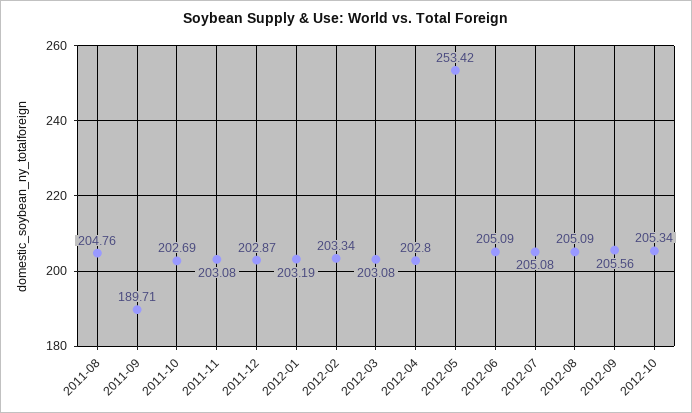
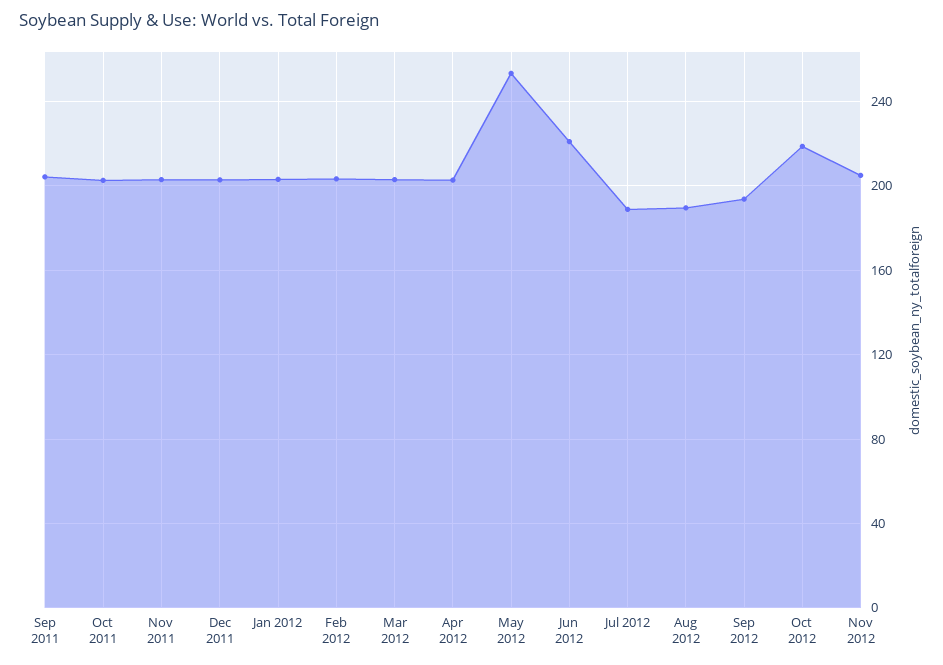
2011-08: 204.76 -> none
2011-09: 189.71 -> 205
2012-06: 205.09 -> 220
2012-07: 205.08 -> 190
2012-08: 205.09 -> 190
2012-09: 205.56 -> 195
2012-10: 205.34 -> 220
Nov 2012: none -> 205

